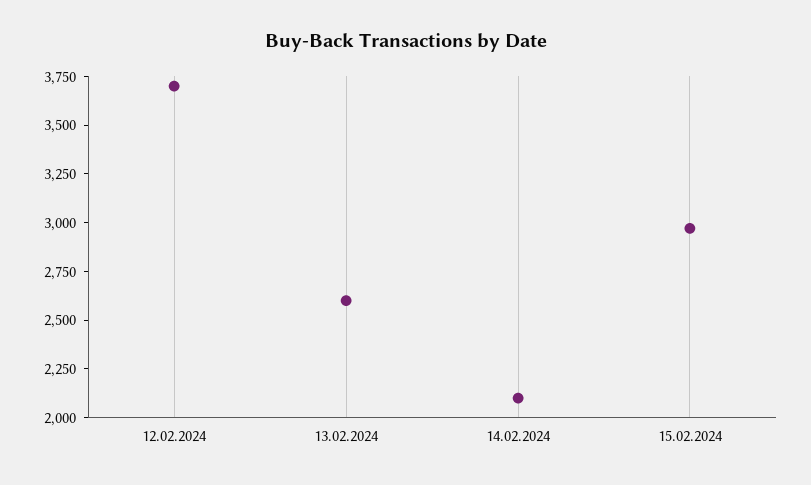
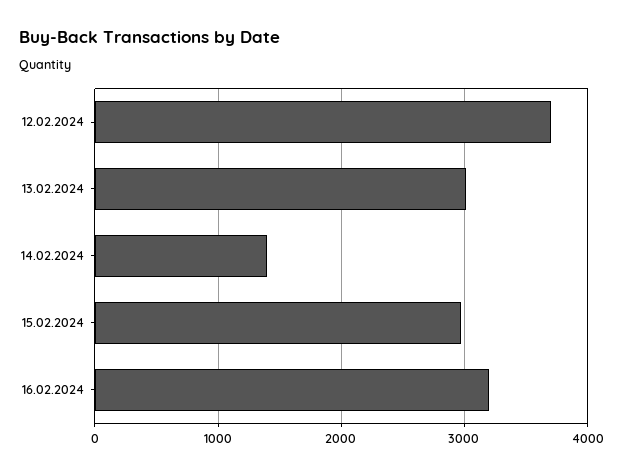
13.02.2024: 2600 -> 3000
14.02.2024: 2100 -> 1400
16.02.2024: none -> 3200

